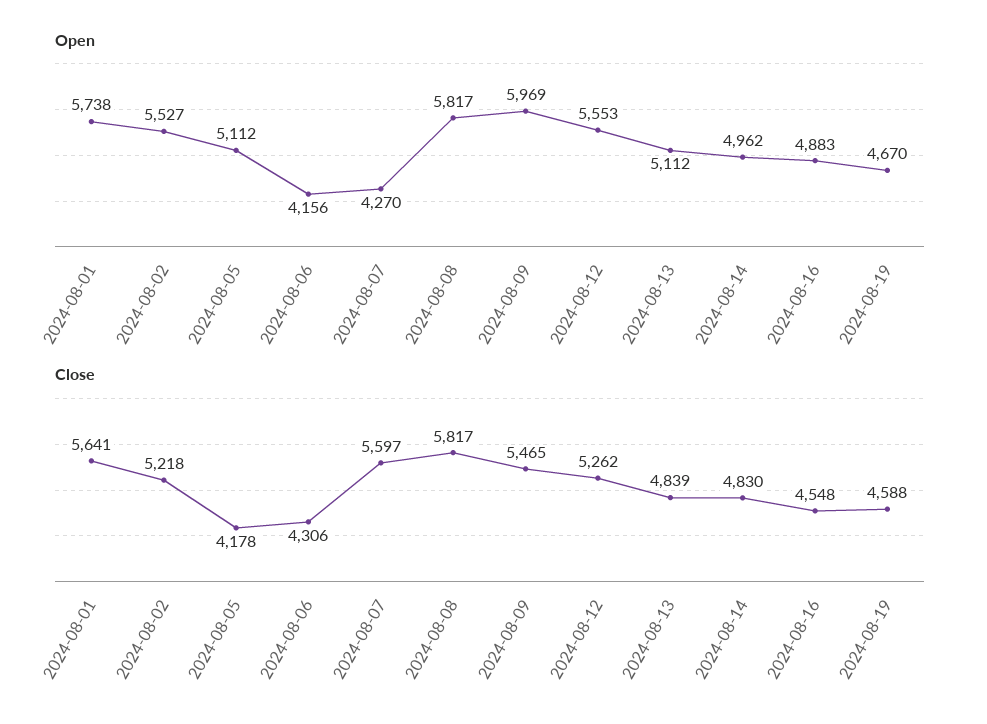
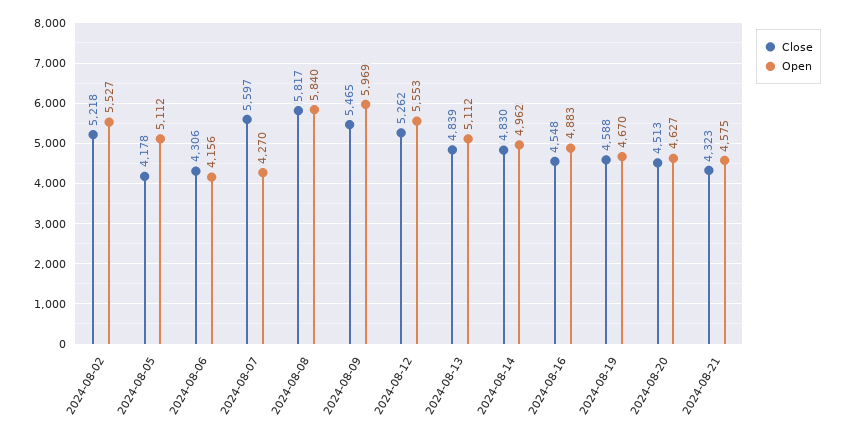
Open, 2024-08-01: 5738 -> none
Open, 2024-08-08: 5817 -> 5840
Close, 2024-08-01: 5641 -> none
Close, 2024-08-20: none -> 4513
Open, 2024-08-20: none -> 4627
Close, 2024-08-21: none -> 4323
Open, 2024-08-21: none -> 4575

